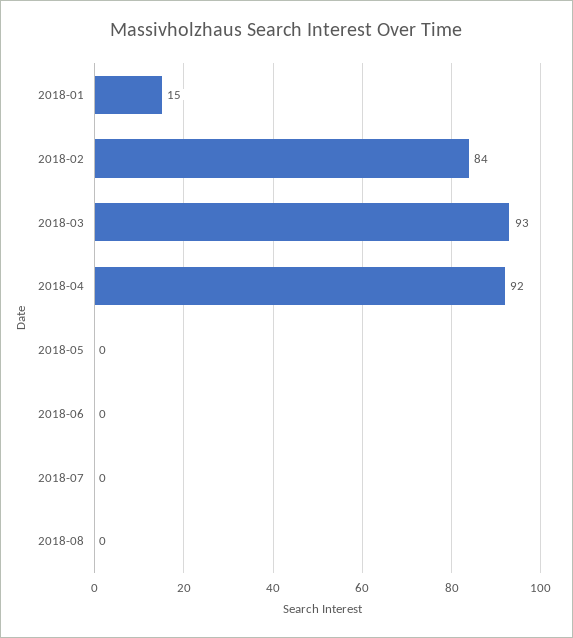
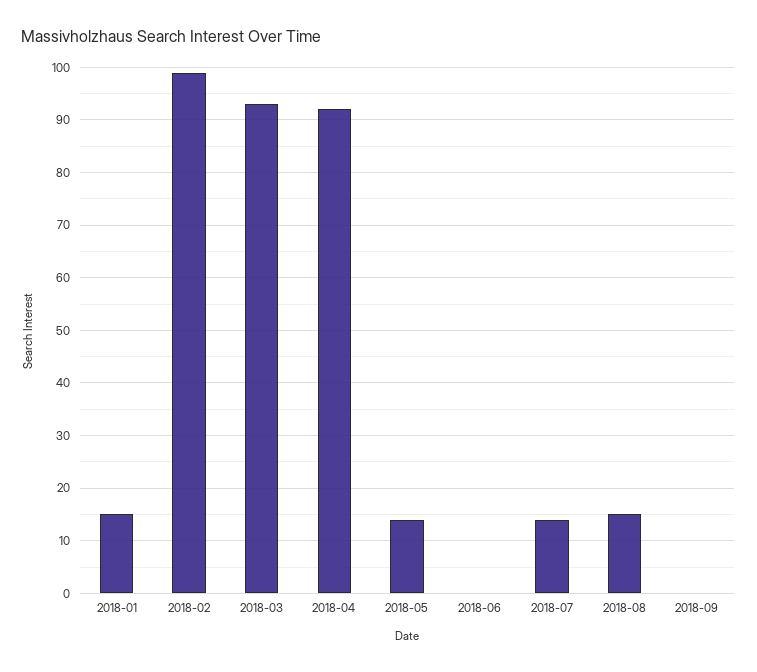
2018-02: 84 -> 100
2018-05: 0 -> 15
2018-07: 0 -> 15
2018-08: 0 -> 15
2018-09: none -> 0

